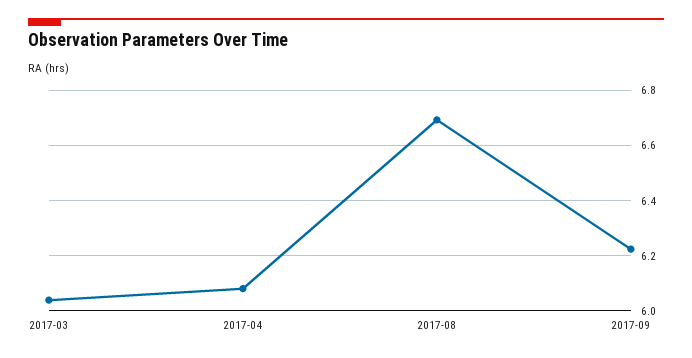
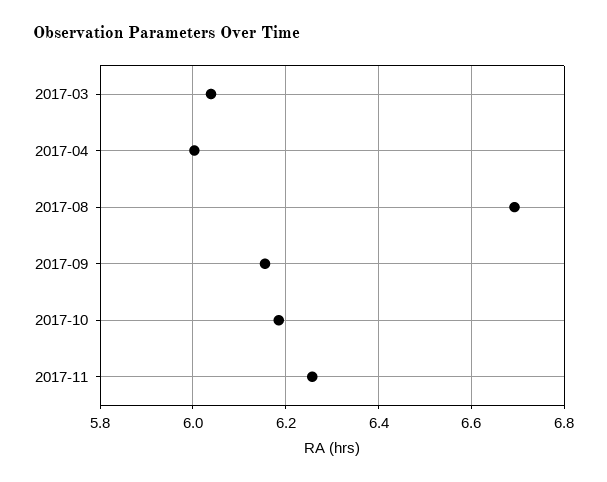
2017-04: 6.075 -> 6
2017-09: 6.225 -> 6.16
2017-10: none -> 6.18
2017-11: none -> 6.26

